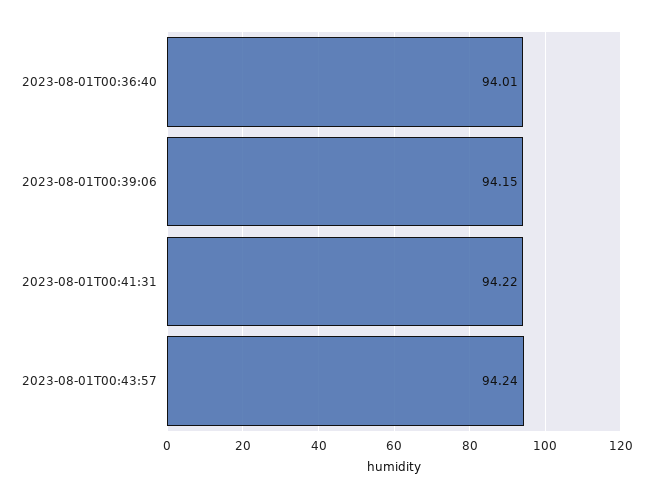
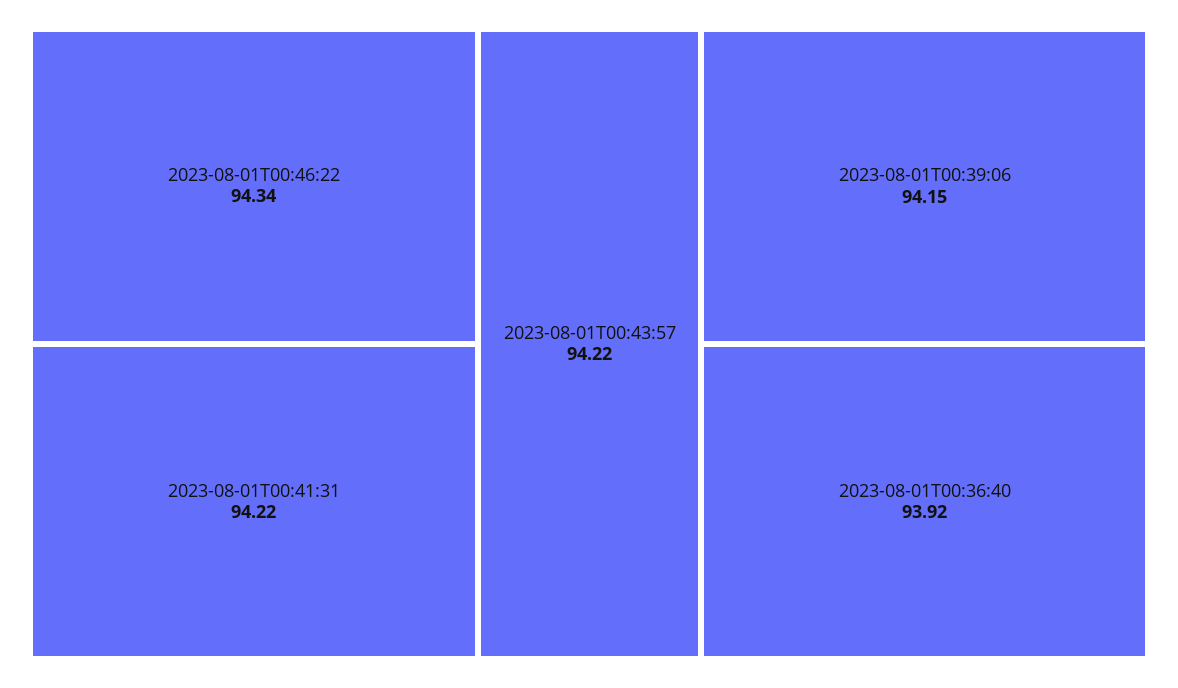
2023-08-01T00:36:40: 94.01 -> 93.92
2023-08-01T00:43:57: 94.24 -> 94.22
2023-08-01T00:46:22: none -> 94.34

